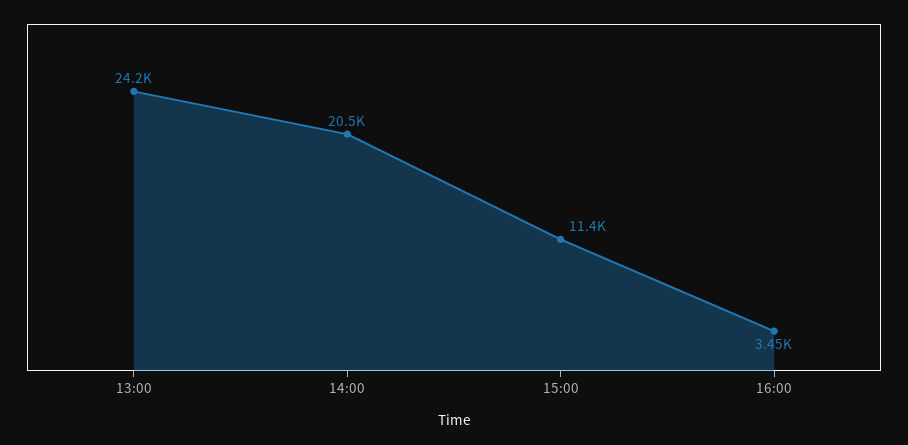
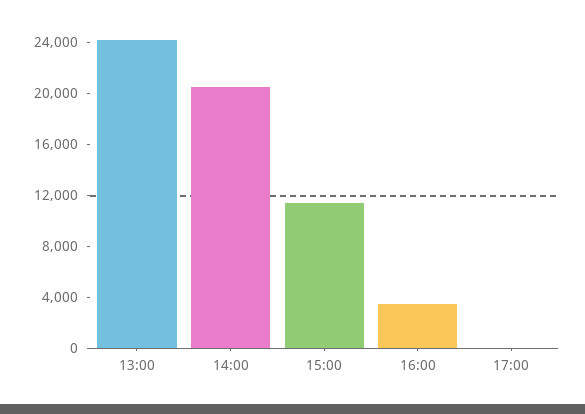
17:00: none -> 0

